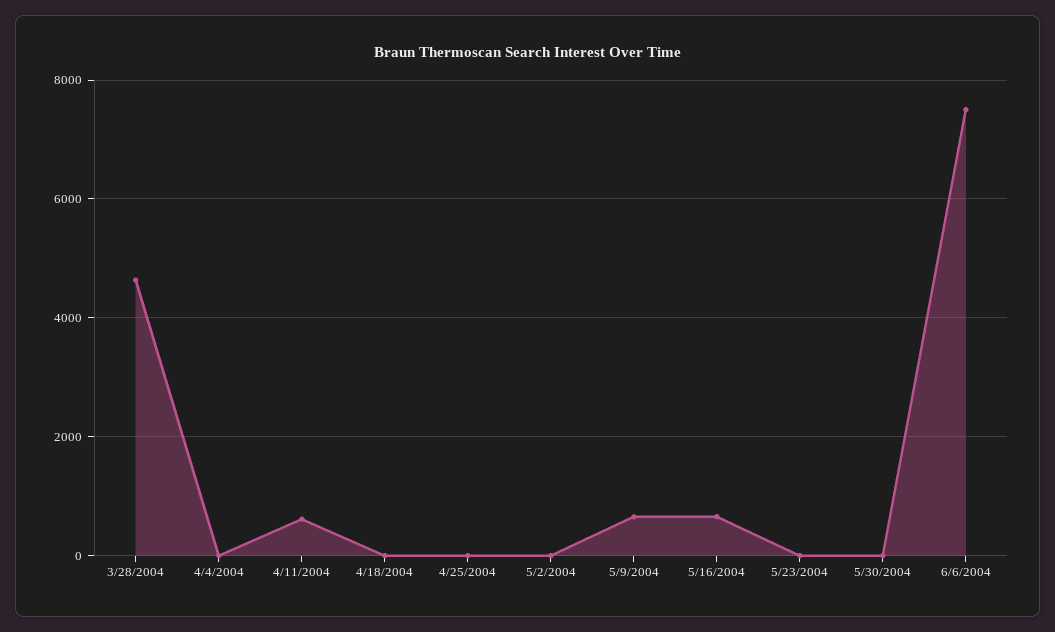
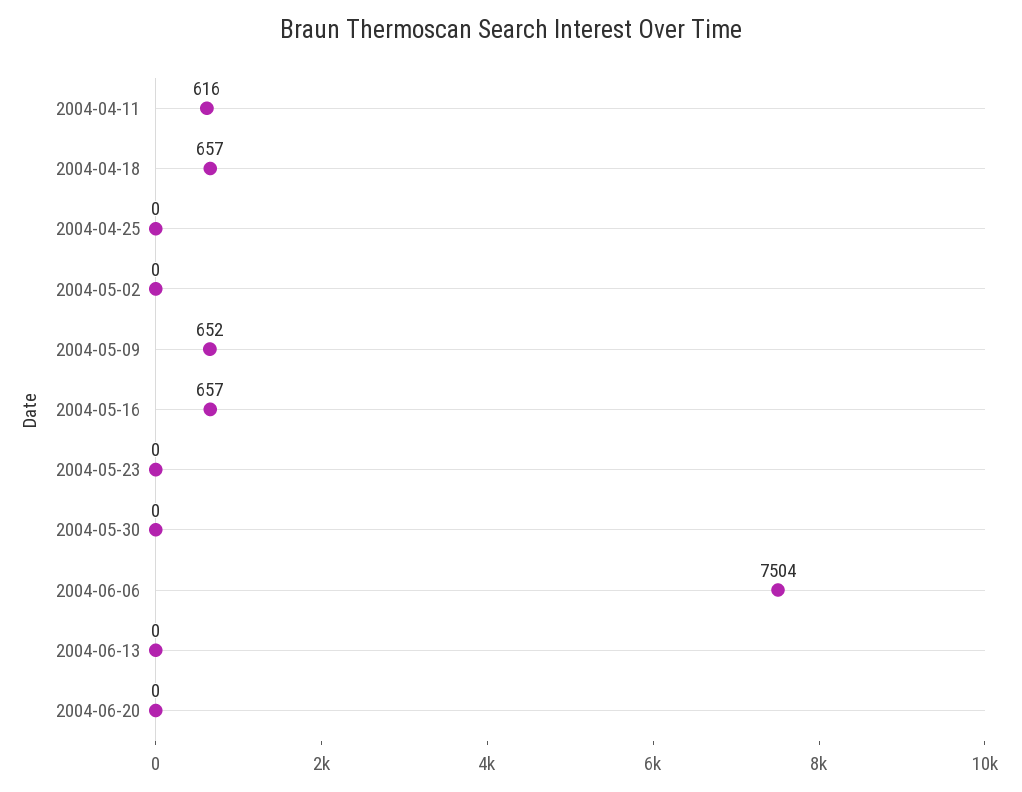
3/28/2004: 4600 -> none
4/4/2004: 0 -> none
4/18/2004: 0 -> 657
2004-06-13: none -> 0
2004-06-20: none -> 0

